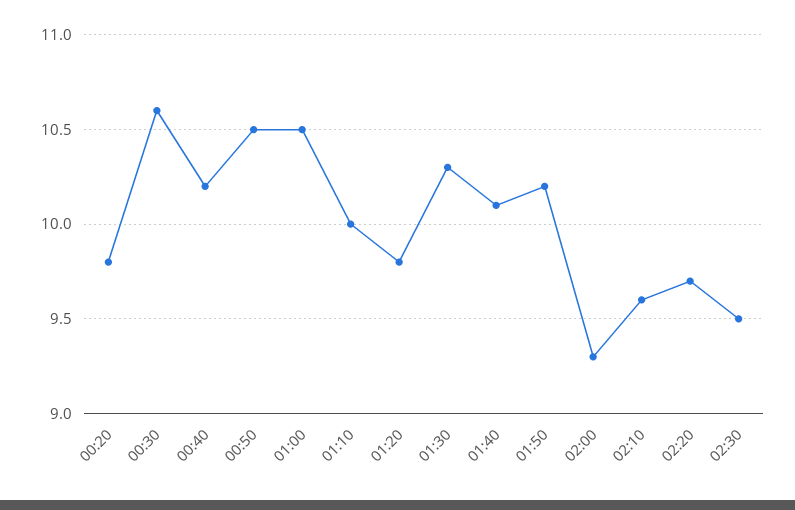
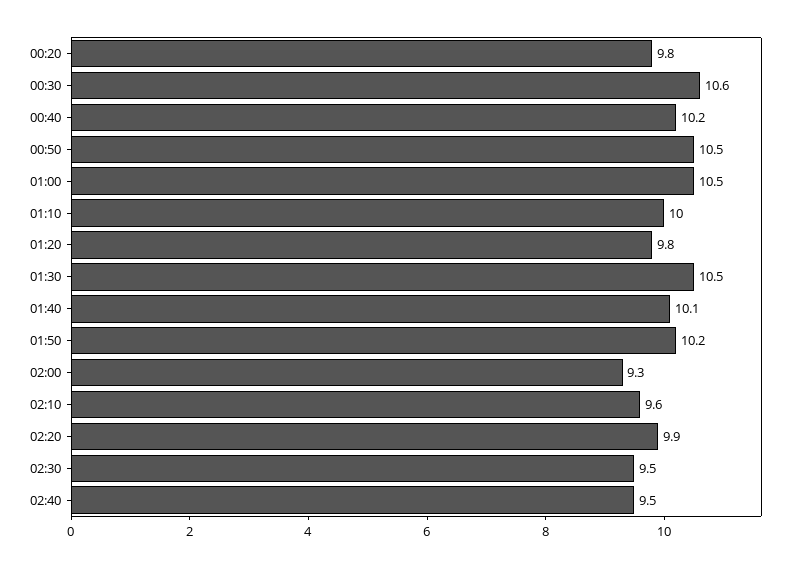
01:30: 10.3 -> 10.5
02:20: 9.7 -> 9.9
02:40: none -> 9.5

